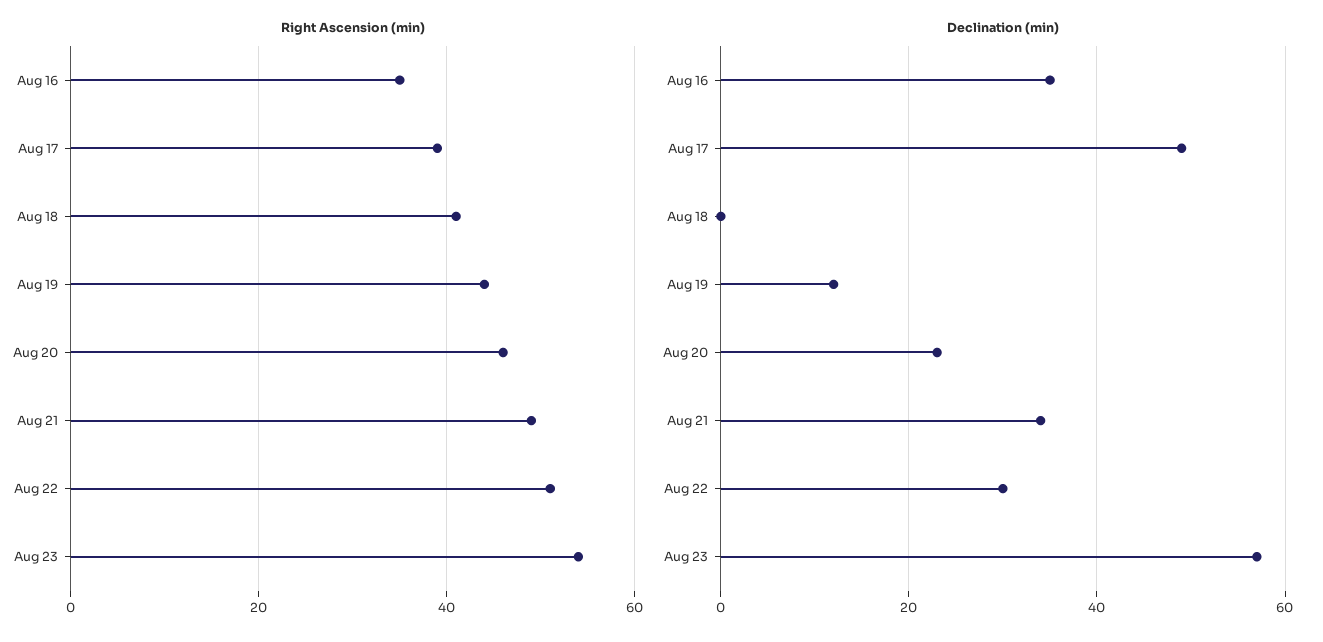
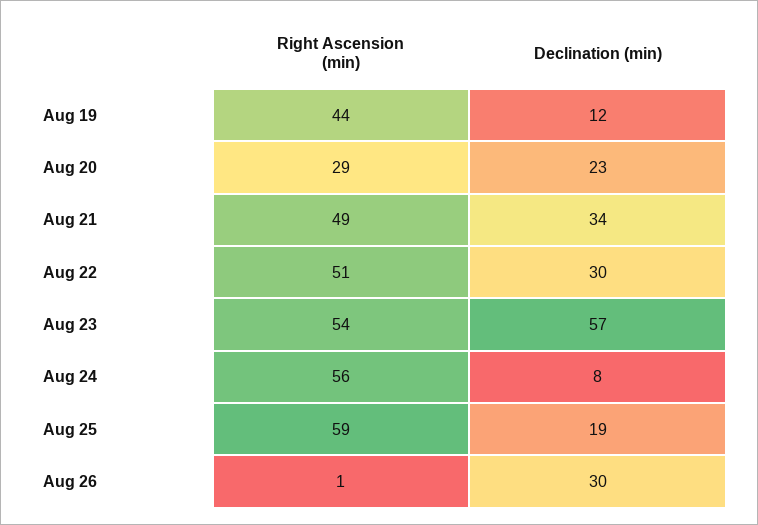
Right Ascension (min), Aug 16: 35 -> none
Right Ascension (min), Aug 17: 40 -> none
Right Ascension (min), Aug 18: 40 -> none
Right Ascension (min), Aug 20: 45 -> 29
Declination (min), Aug 16: 35 -> none
Declination (min), Aug 17: 50 -> none
Declination (min), Aug 18: 0 -> none
Right Ascension (min), Aug 24: none -> 56
Declination (min), Aug 24: none -> 8
Right Ascension (min), Aug 25: none -> 59
Declination (min), Aug 25: none -> 19
Right Ascension (min), Aug 26: none -> 1
Declination (min), Aug 26: none -> 30

